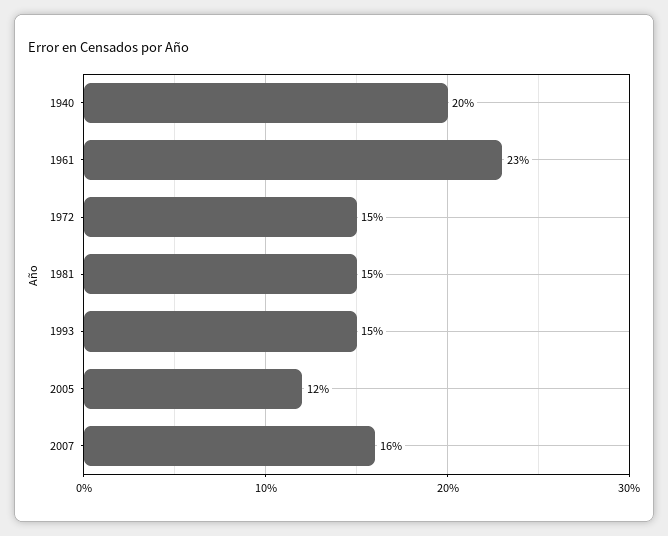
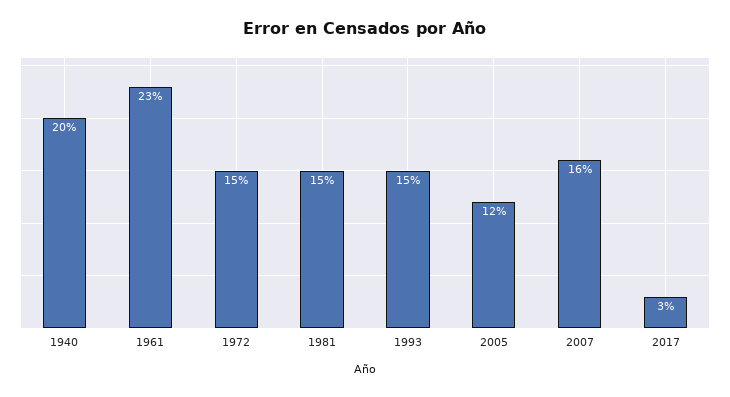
2017: none -> 3

